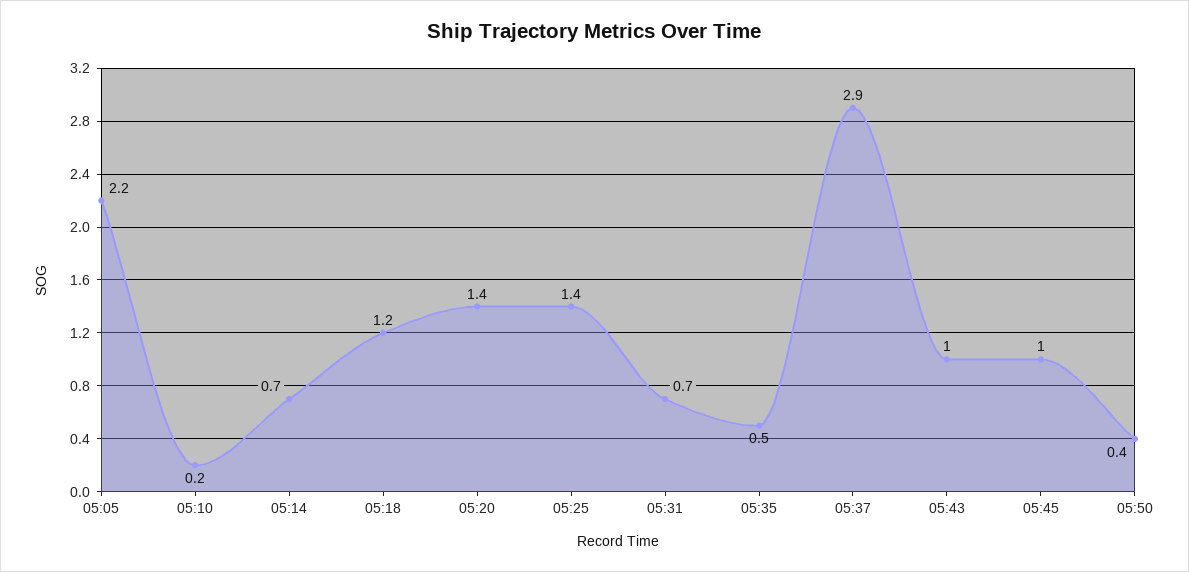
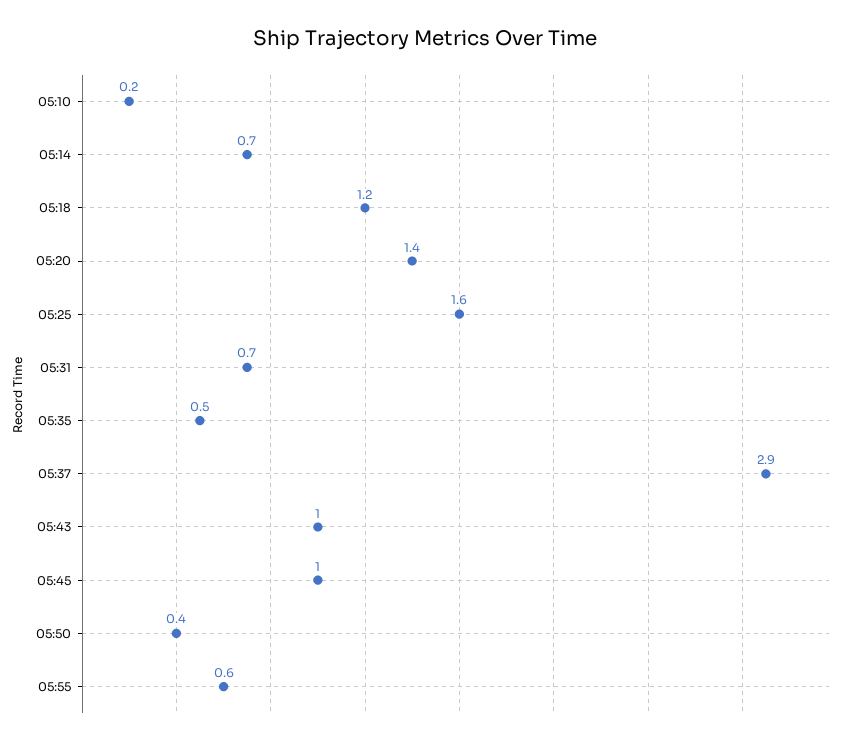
05:05: 2.2 -> none
05:25: 1.4 -> 1.6
05:55: none -> 0.6

